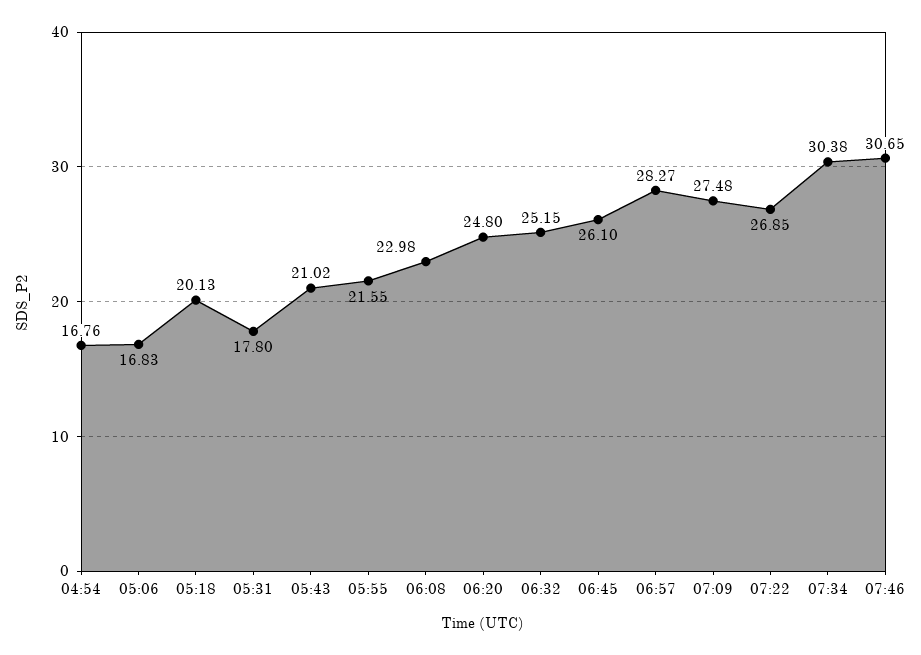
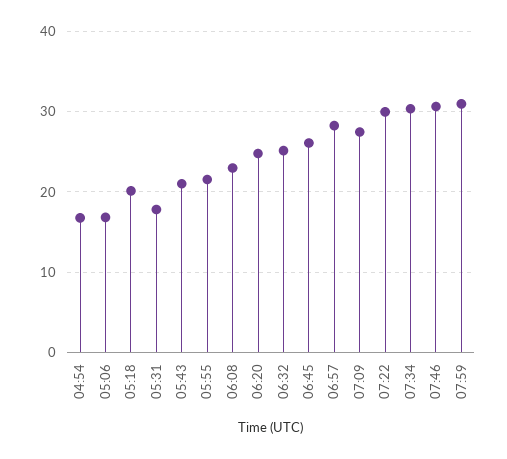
07:22: 26.85 -> 30
07:59: none -> 31

